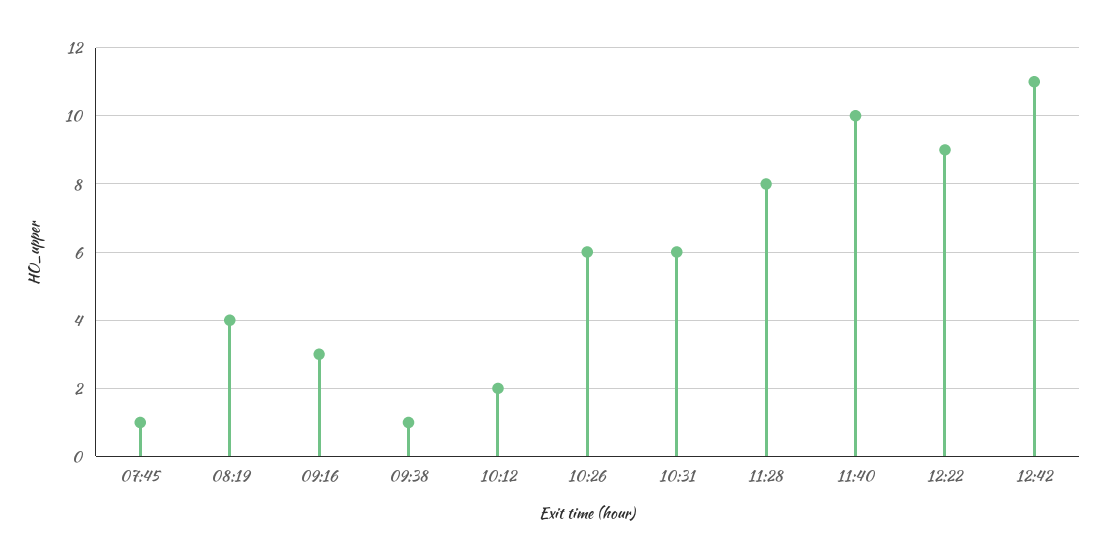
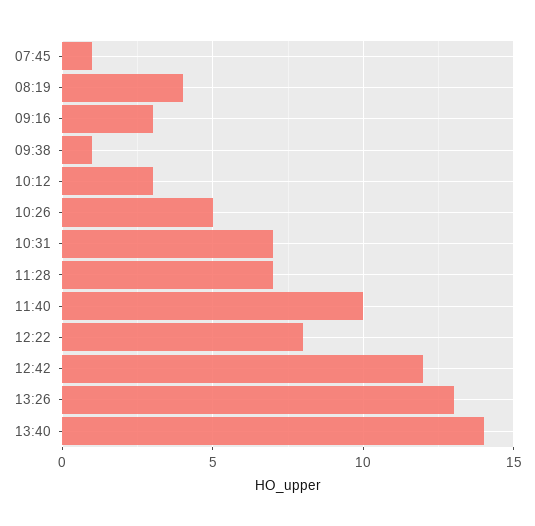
10:12: 2 -> 3
10:26: 6 -> 5
10:31: 6 -> 7
11:28: 8 -> 7
12:22: 9 -> 8
12:42: 11 -> 12
13:26: none -> 13
13:40: none -> 14

